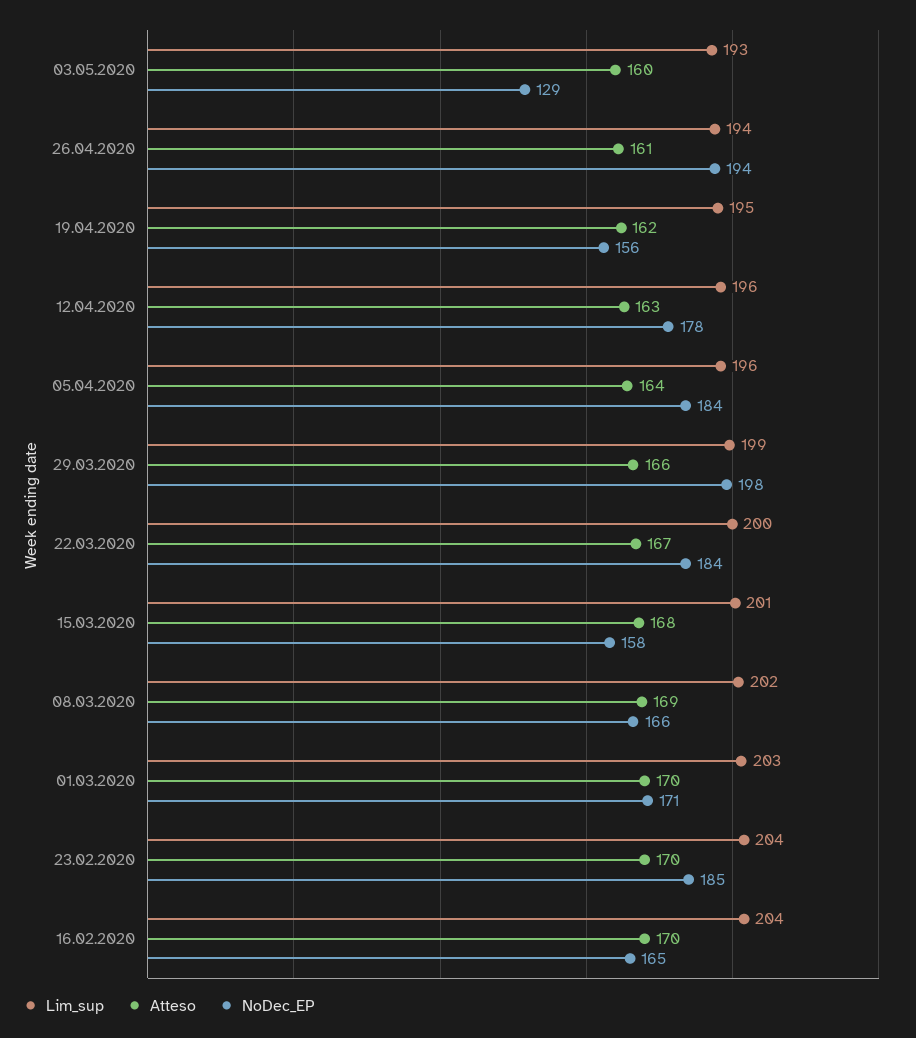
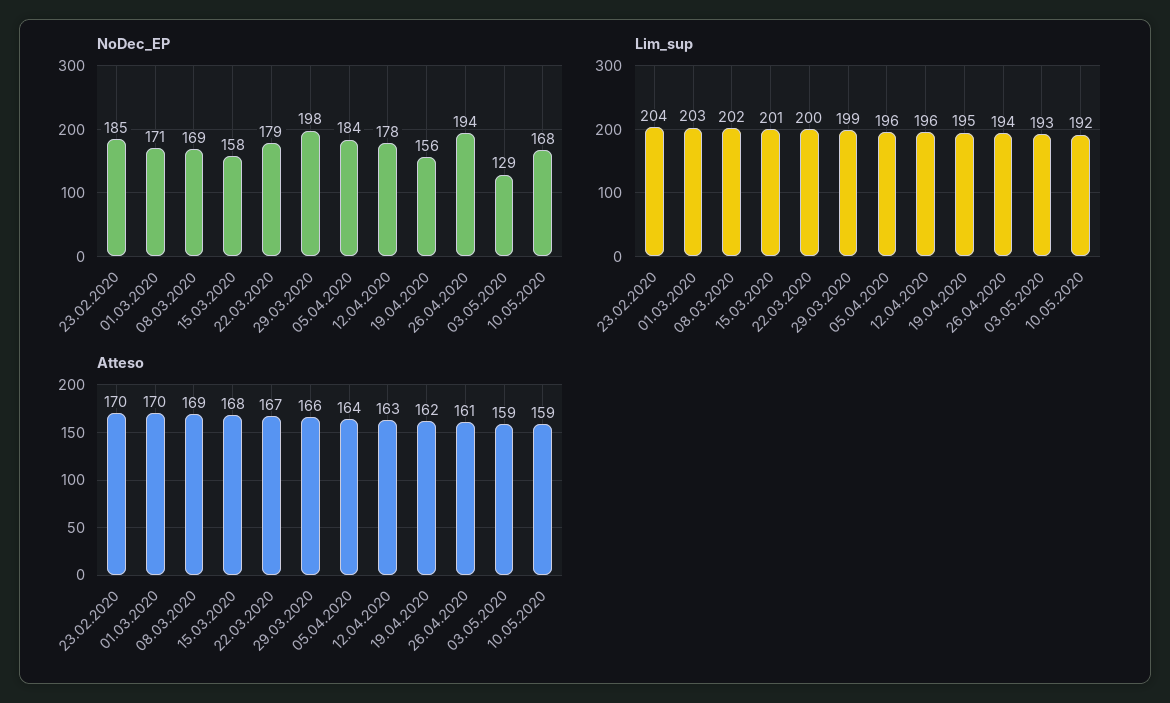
Atteso, 03.05.2020: 160 -> 159
NoDec_EP, 22.03.2020: 184 -> 179
NoDec_EP, 08.03.2020: 166 -> 169
Lim_sup, 16.02.2020: 204 -> none
Atteso, 16.02.2020: 170 -> none
NoDec_EP, 16.02.2020: 165 -> none
NoDec_EP, 10.05.2020: none -> 168
Lim_sup, 10.05.2020: none -> 192
Atteso, 10.05.2020: none -> 159

